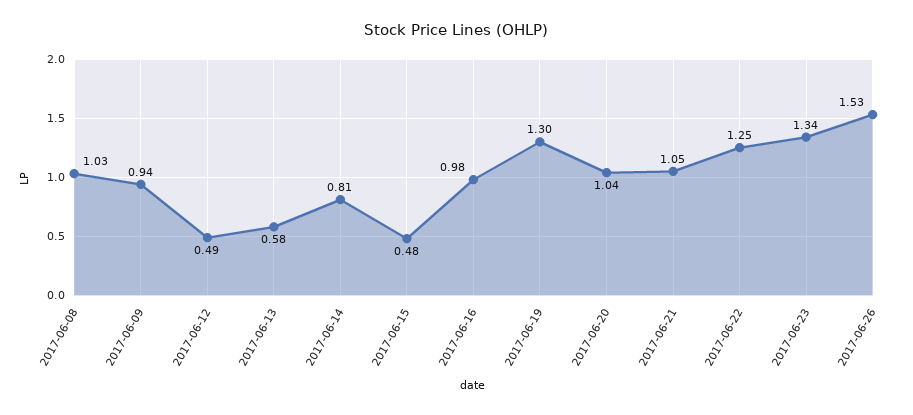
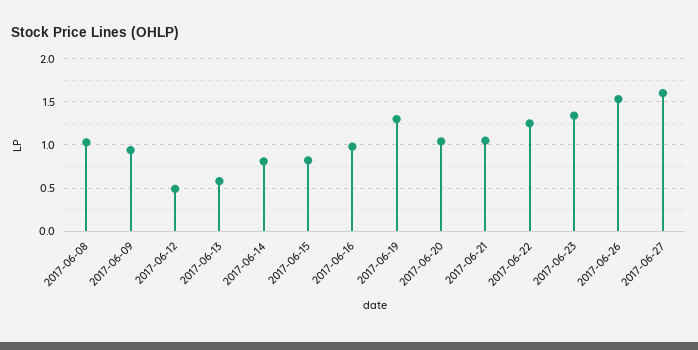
2017-06-15: 0.48 -> 0.8
2017-06-27: none -> 1.6

